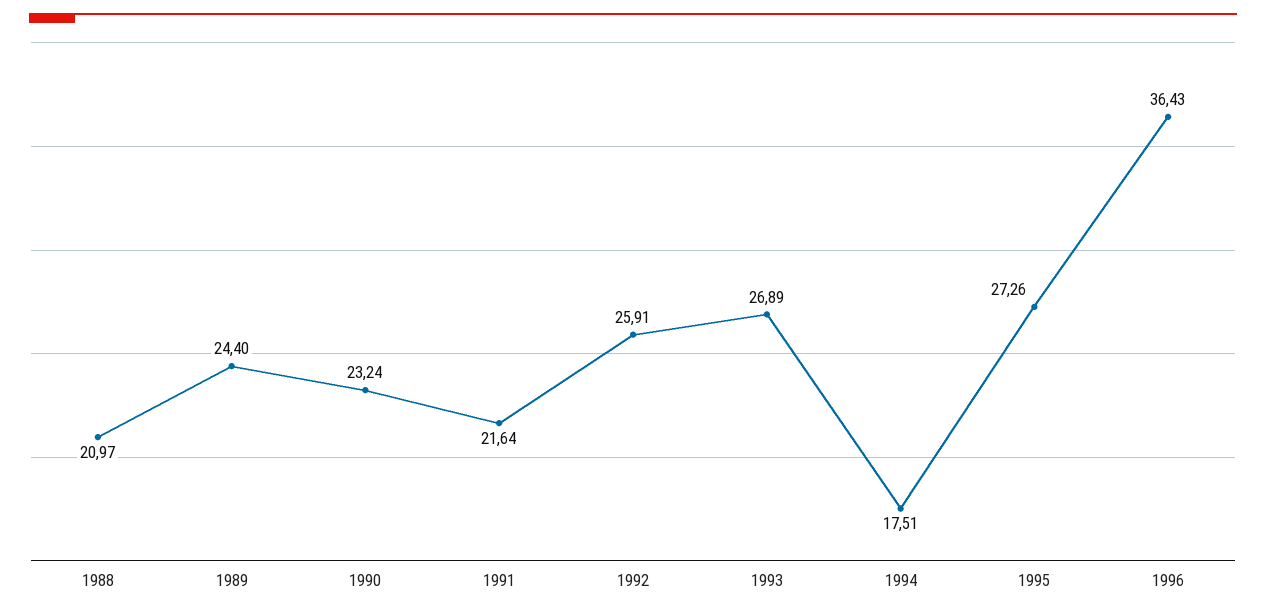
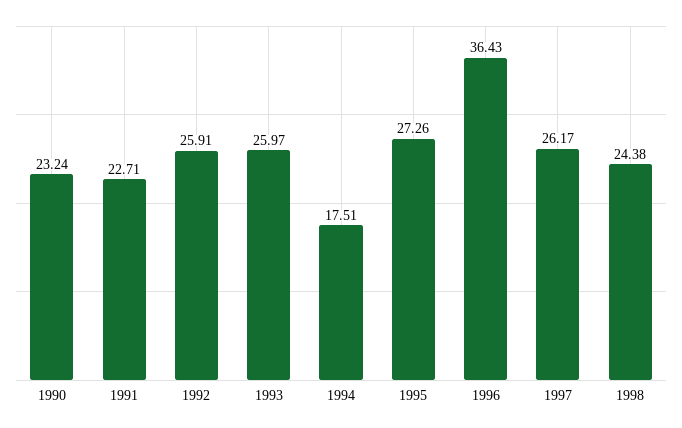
1988: 20.97 -> none
1989: 24.4 -> none
1991: 21.64 -> 22.71
1993: 26.89 -> 25.97
1997: none -> 26.17
1998: none -> 24.38

